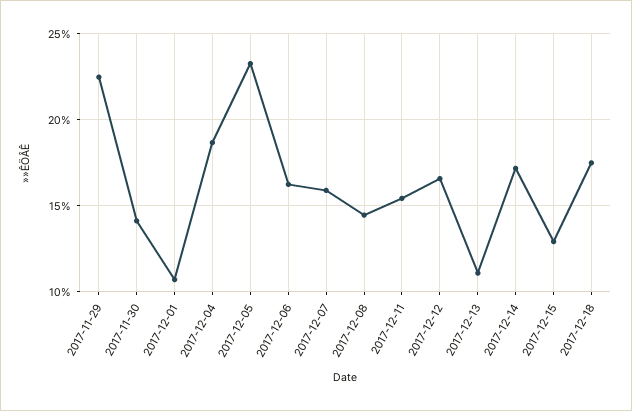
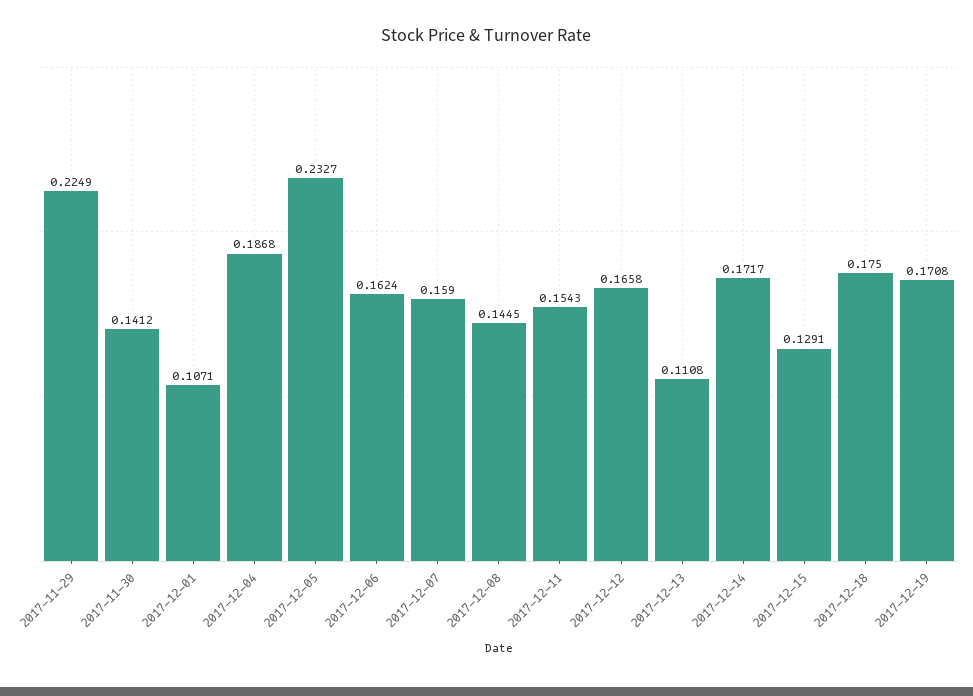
2017-12-19: none -> 0.1708

